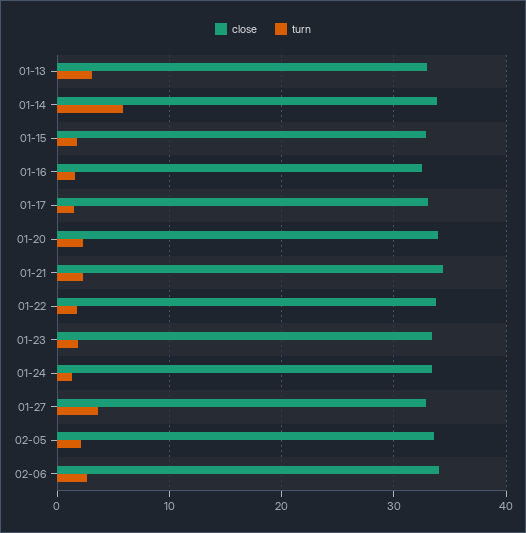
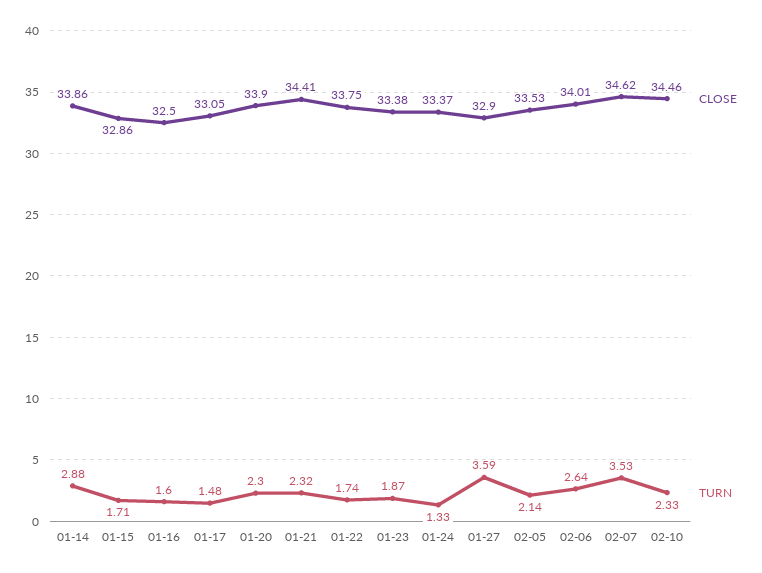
close, 01-13: 33 -> none
turn, 01-13: 3 -> none
turn, 01-14: 6 -> 2.88
close, 02-07: none -> 34.62
turn, 02-07: none -> 3.53
close, 02-10: none -> 34.46
turn, 02-10: none -> 2.33

